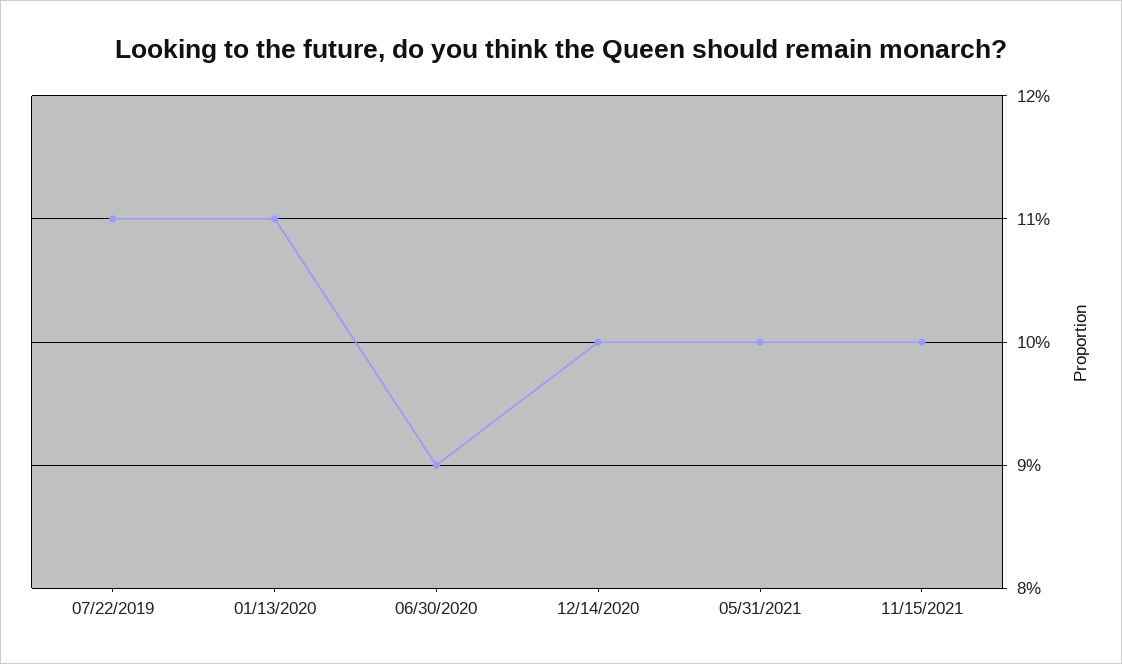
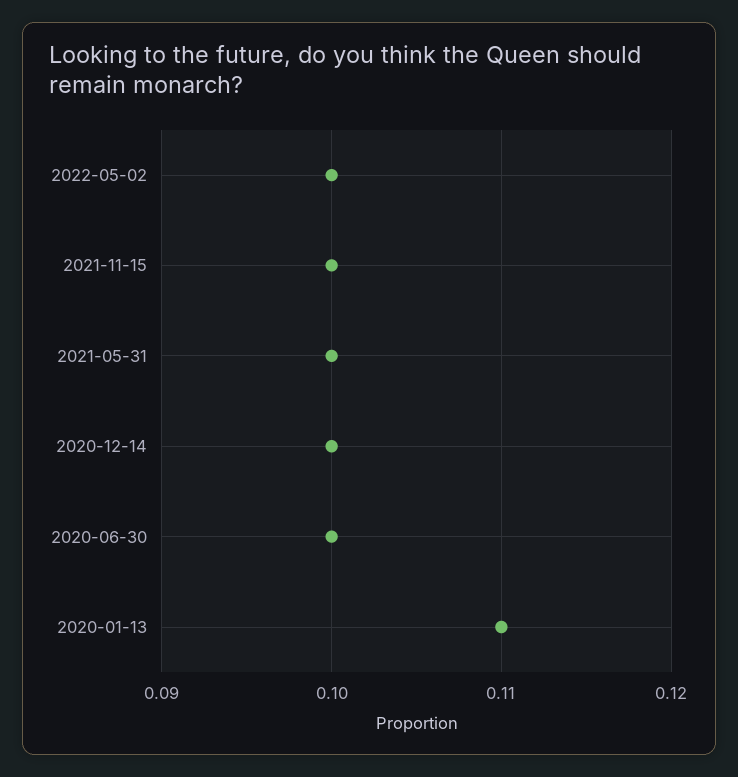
07/22/2019: 0.11 -> none
06/30/2020: 0.09 -> 0.1
2022-05-02: none -> 0.1

